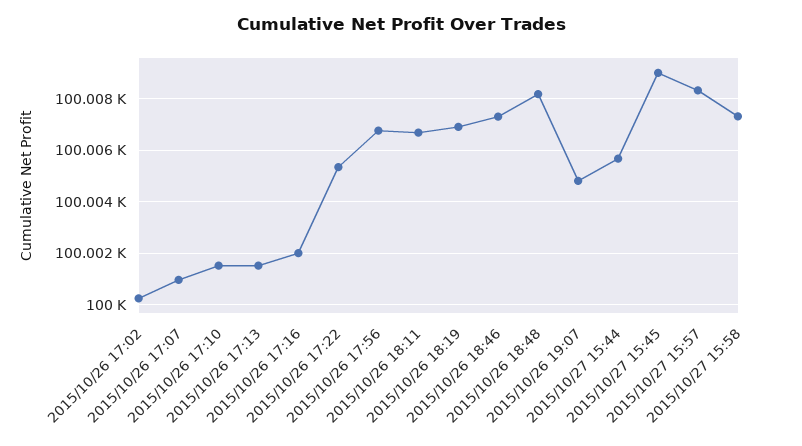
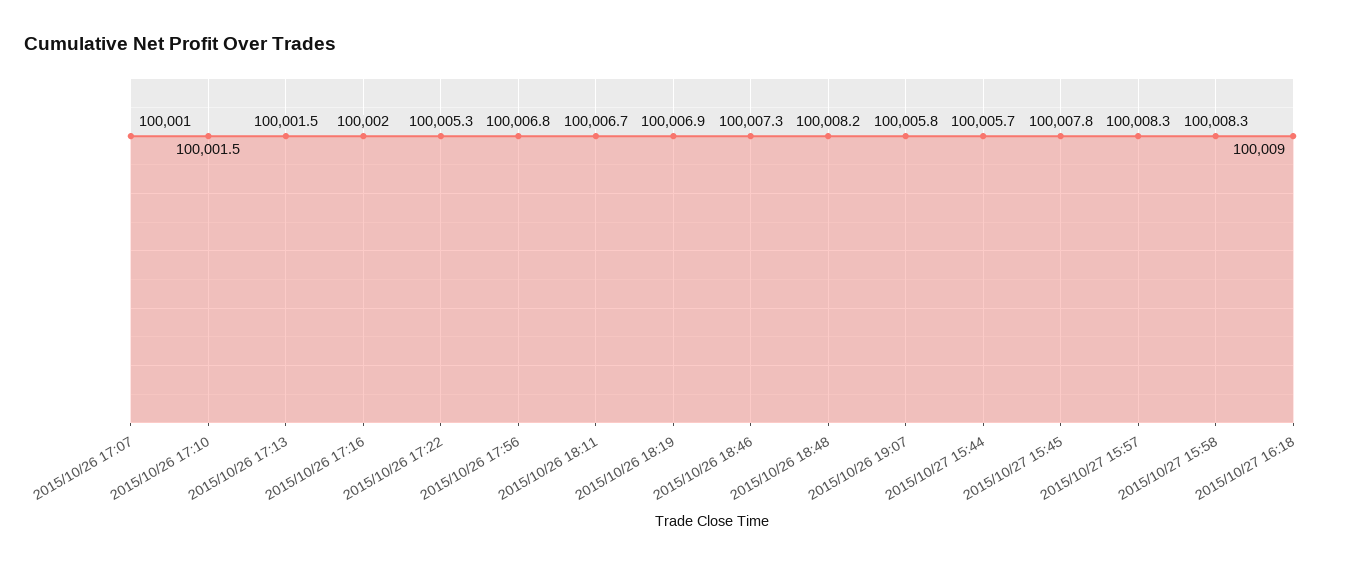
2015/10/26 17:02: 100000.25 -> none
2015/10/26 19:07: 100004.75 -> 100005.8
2015/10/27 15:45: 100009 -> 100007.8
2015/10/27 15:58: 100007.25 -> 100008.3
2015/10/27 16:18: none -> 100009

